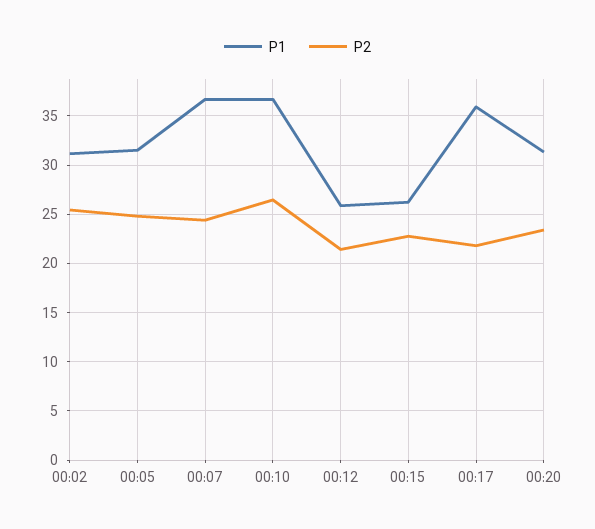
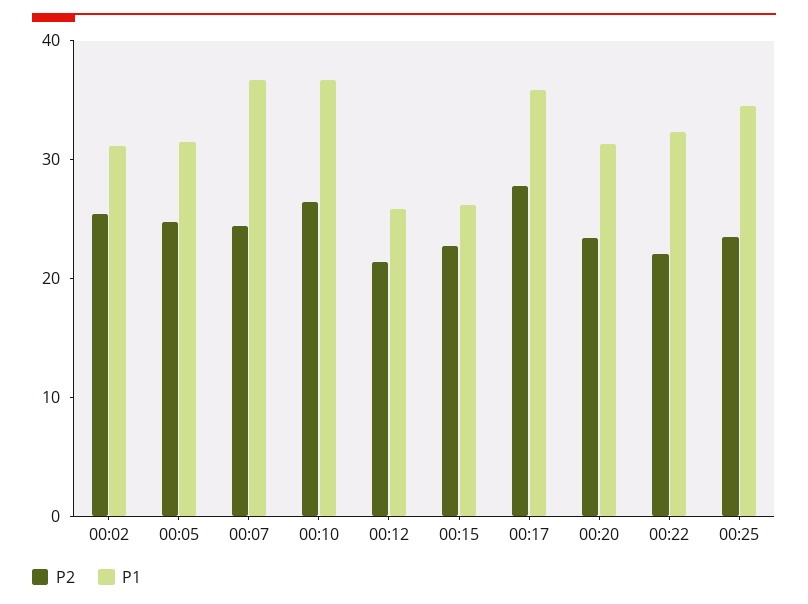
P2, 00:17: 22 -> 28
P2, 00:22: none -> 22
P1, 00:22: none -> 32
P2, 00:25: none -> 24
P1, 00:25: none -> 34

